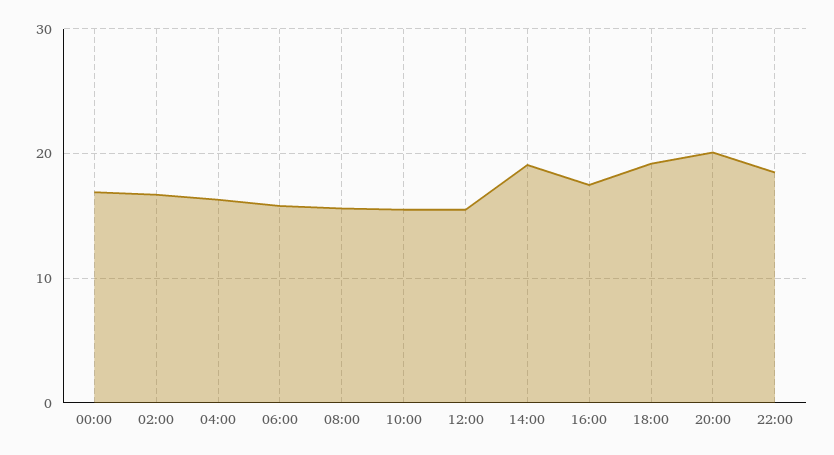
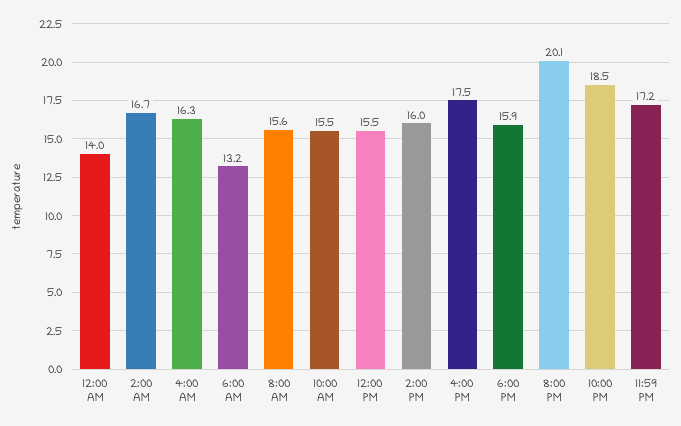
00:00: 17 -> 14
06:00: 16 -> 13.2
14:00: 19 -> 16
18:00: 19 -> 15.9
11:59 PM: none -> 17.2

